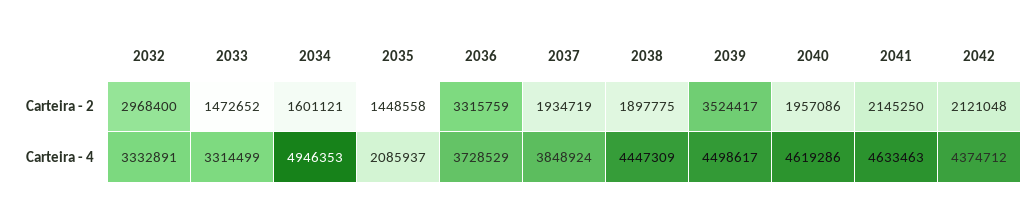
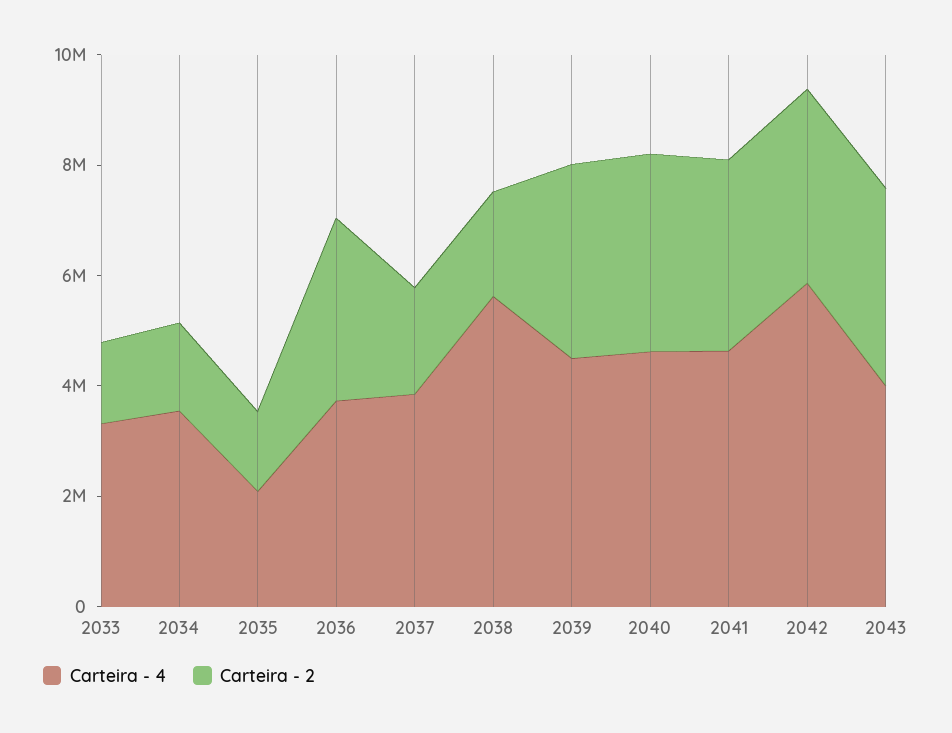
Carteira - 2, 2032: 2968400 -> none
Carteira - 2, 2040: 1957086 -> 3500000
Carteira - 2, 2041: 2145250 -> 3500000
Carteira - 2, 2042: 2121048 -> 3500000
Carteira - 4, 2032: 3332891 -> none
Carteira - 4, 2034: 4946353 -> 3500000
Carteira - 4, 2038: 4447309 -> 5500000
Carteira - 4, 2042: 4374712 -> 6000000
Carteira - 4, 2043: none -> 4000000
Carteira - 2, 2043: none -> 3500000

